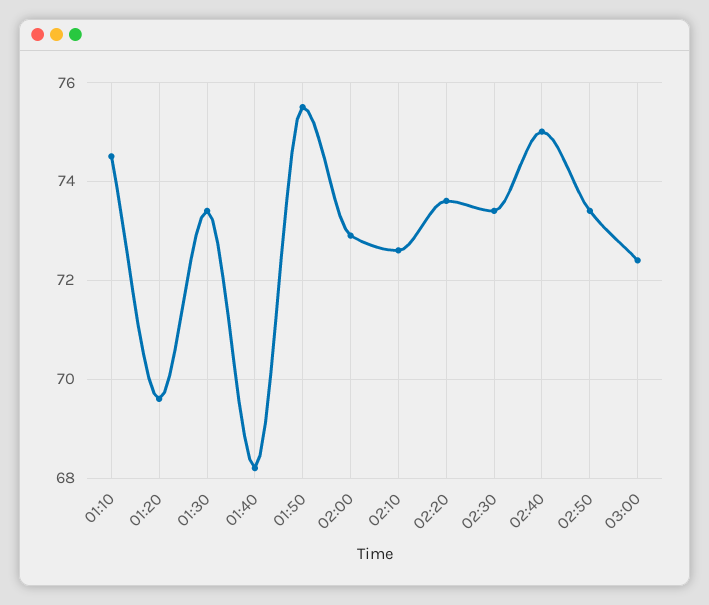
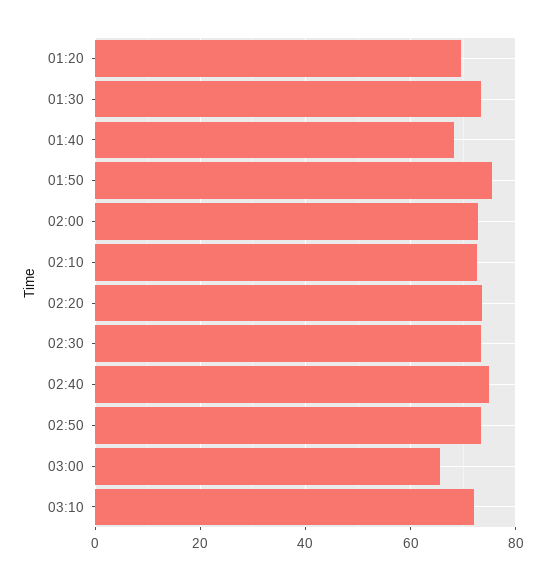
01:10: 74.5 -> none
03:00: 72.5 -> 66
03:10: none -> 72

